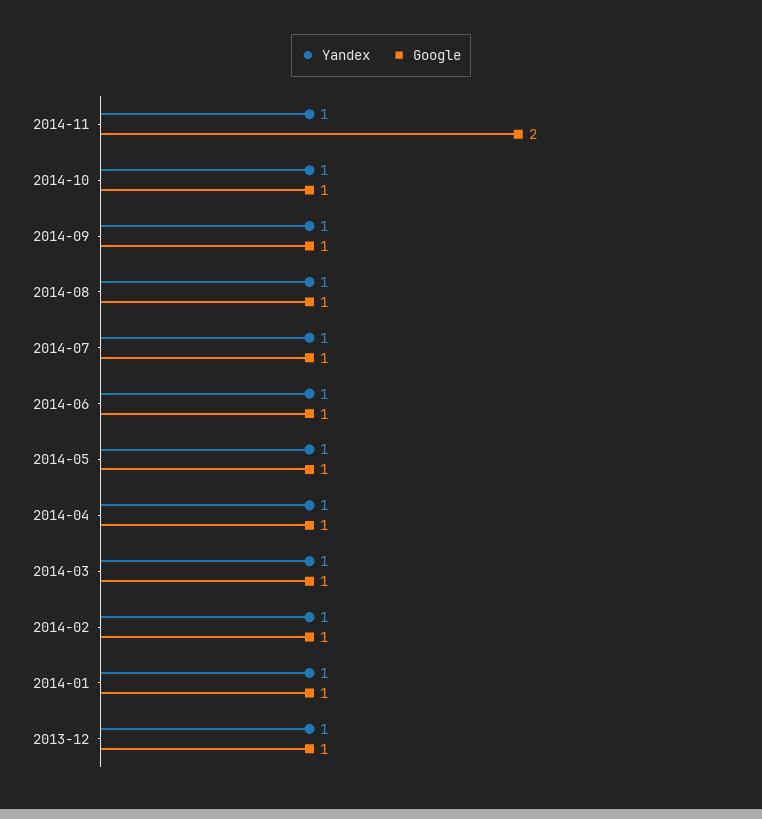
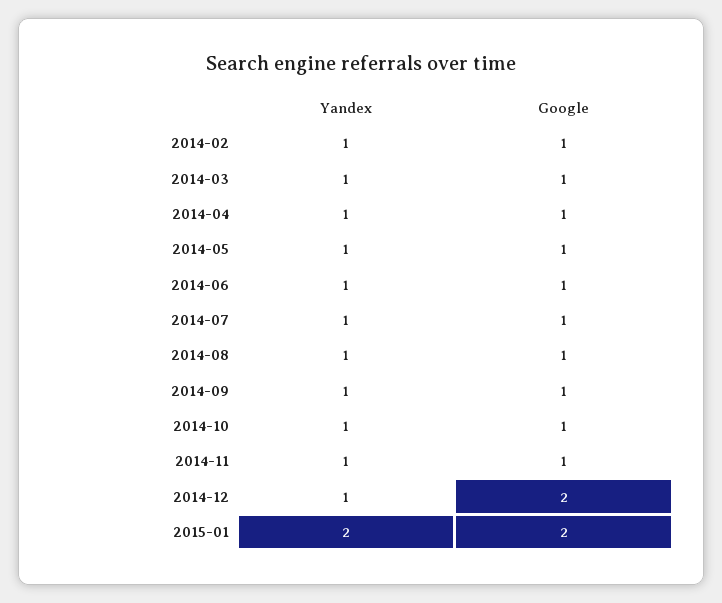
Google, 2014-11: 2 -> 1
Yandex, 2014-01: 1 -> none
Google, 2014-01: 1 -> none
Yandex, 2013-12: 1 -> none
Google, 2013-12: 1 -> none
Yandex, 2014-12: none -> 1
Google, 2014-12: none -> 2
Yandex, 2015-01: none -> 2
Google, 2015-01: none -> 2

